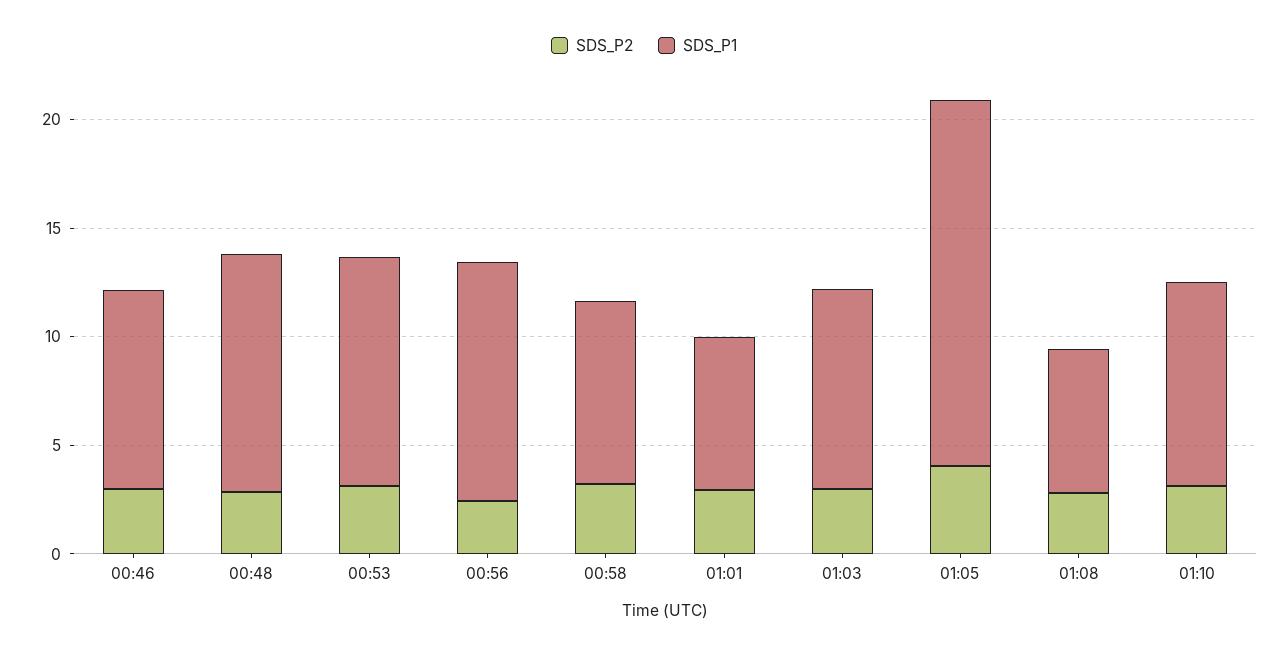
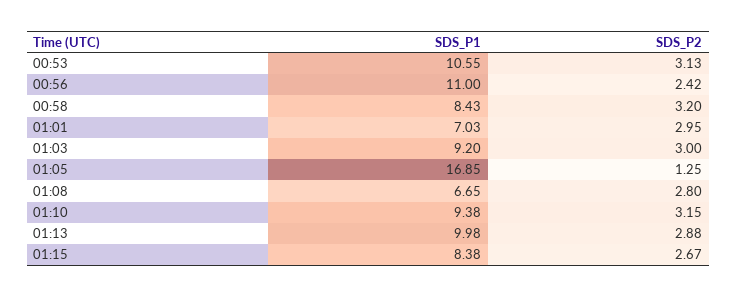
SDS_P2, 00:46: 3 -> none
SDS_P1, 00:46: 9 -> none
SDS_P2, 00:48: 3 -> none
SDS_P1, 00:48: 11 -> none
SDS_P2, 01:05: 4 -> 1.25
SDS_P1, 01:13: none -> 9.98
SDS_P2, 01:13: none -> 2.88
SDS_P1, 01:15: none -> 8.38
SDS_P2, 01:15: none -> 2.67

